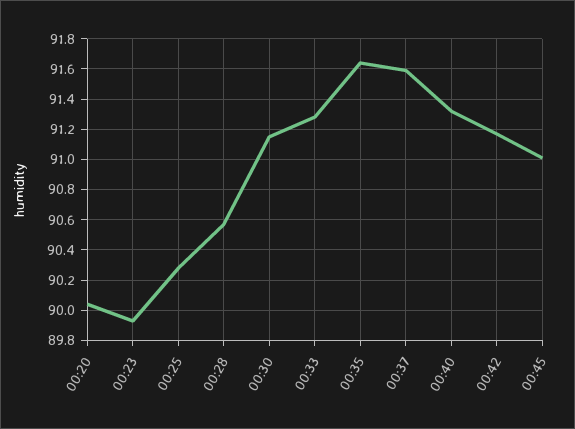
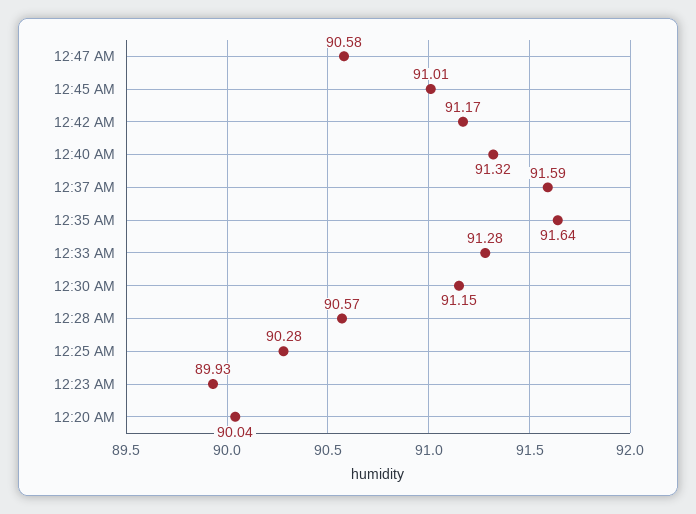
12:47 AM: none -> 90.58

